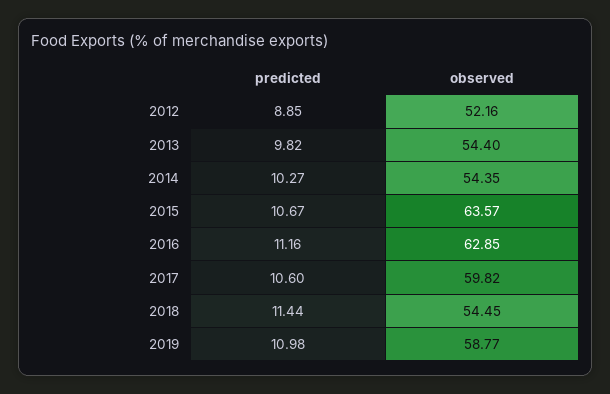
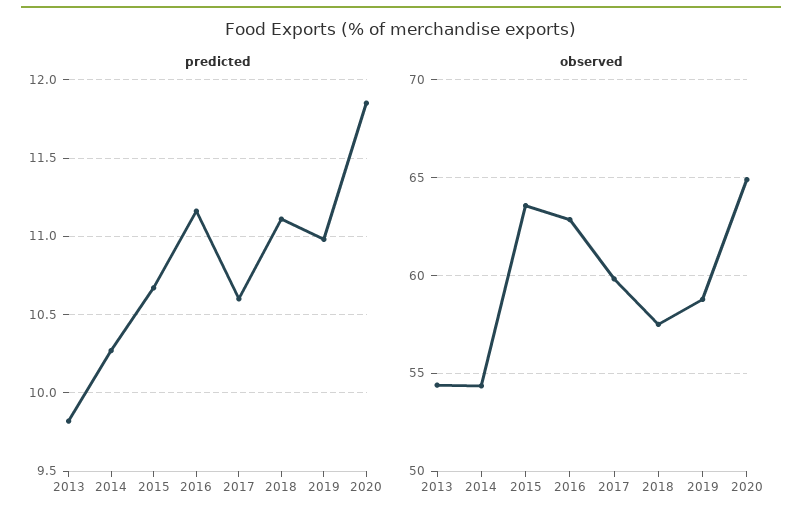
predicted, 2012: 8.85 -> none
observed, 2012: 52.16 -> none
predicted, 2018: 11.44 -> 11.1
observed, 2018: 54.45 -> 57.5
predicted, 2020: none -> 11.85
observed, 2020: none -> 65

